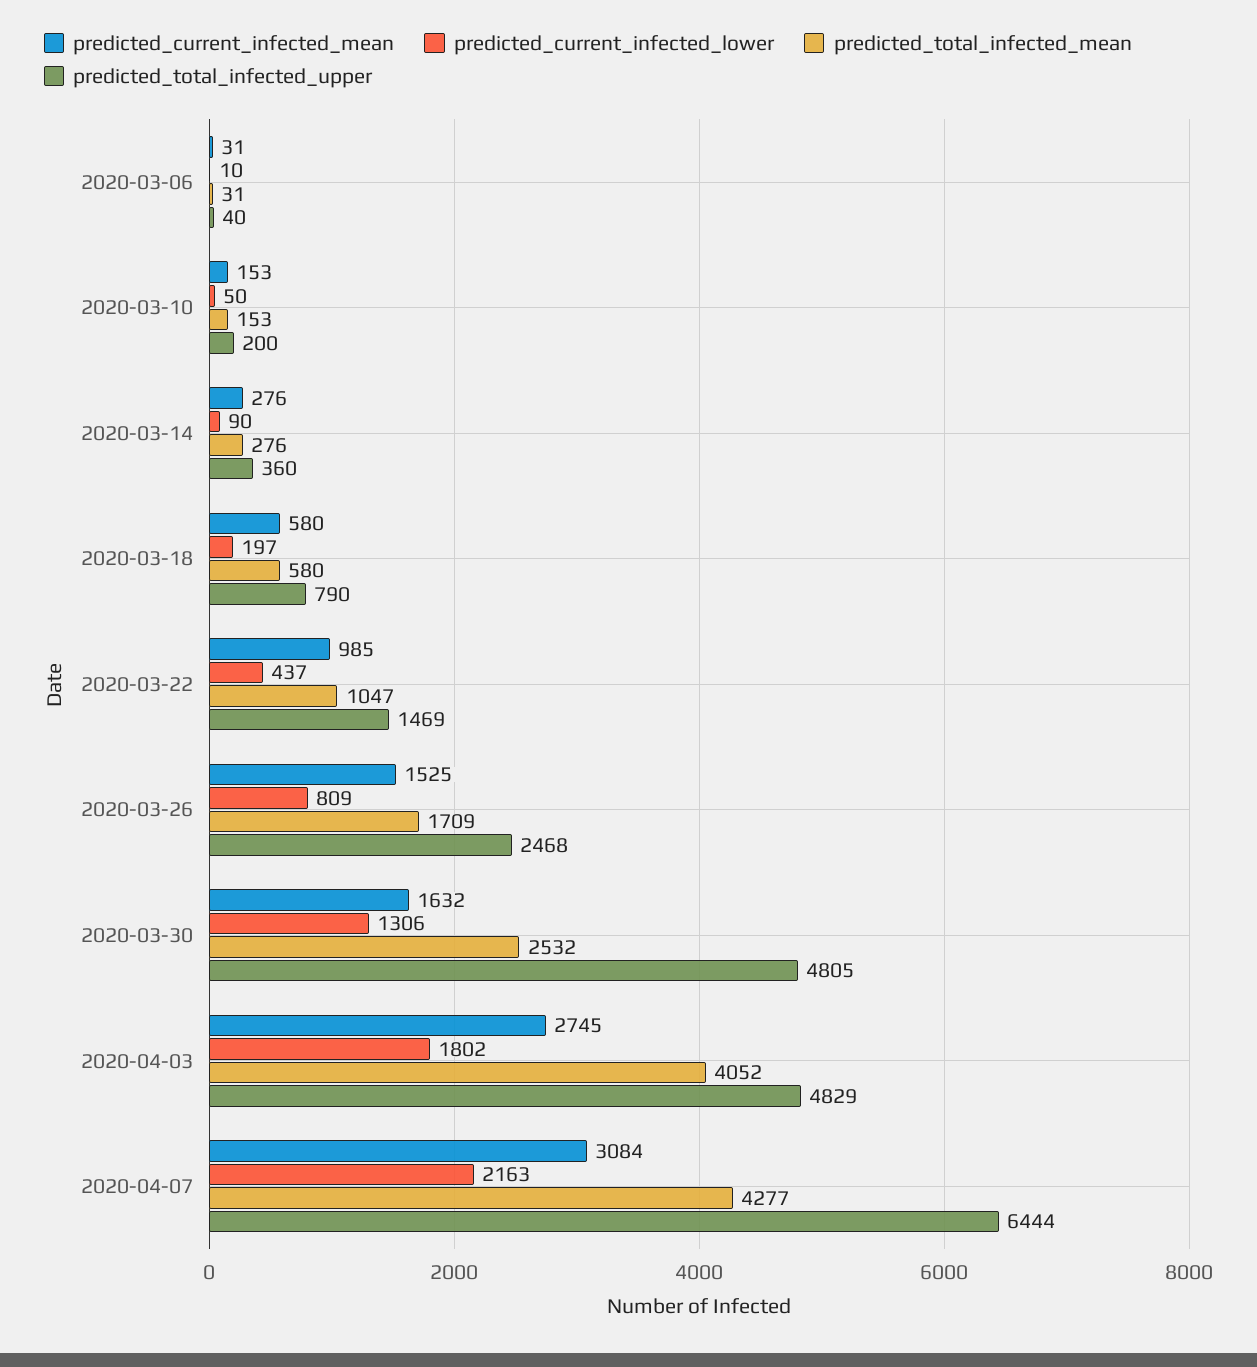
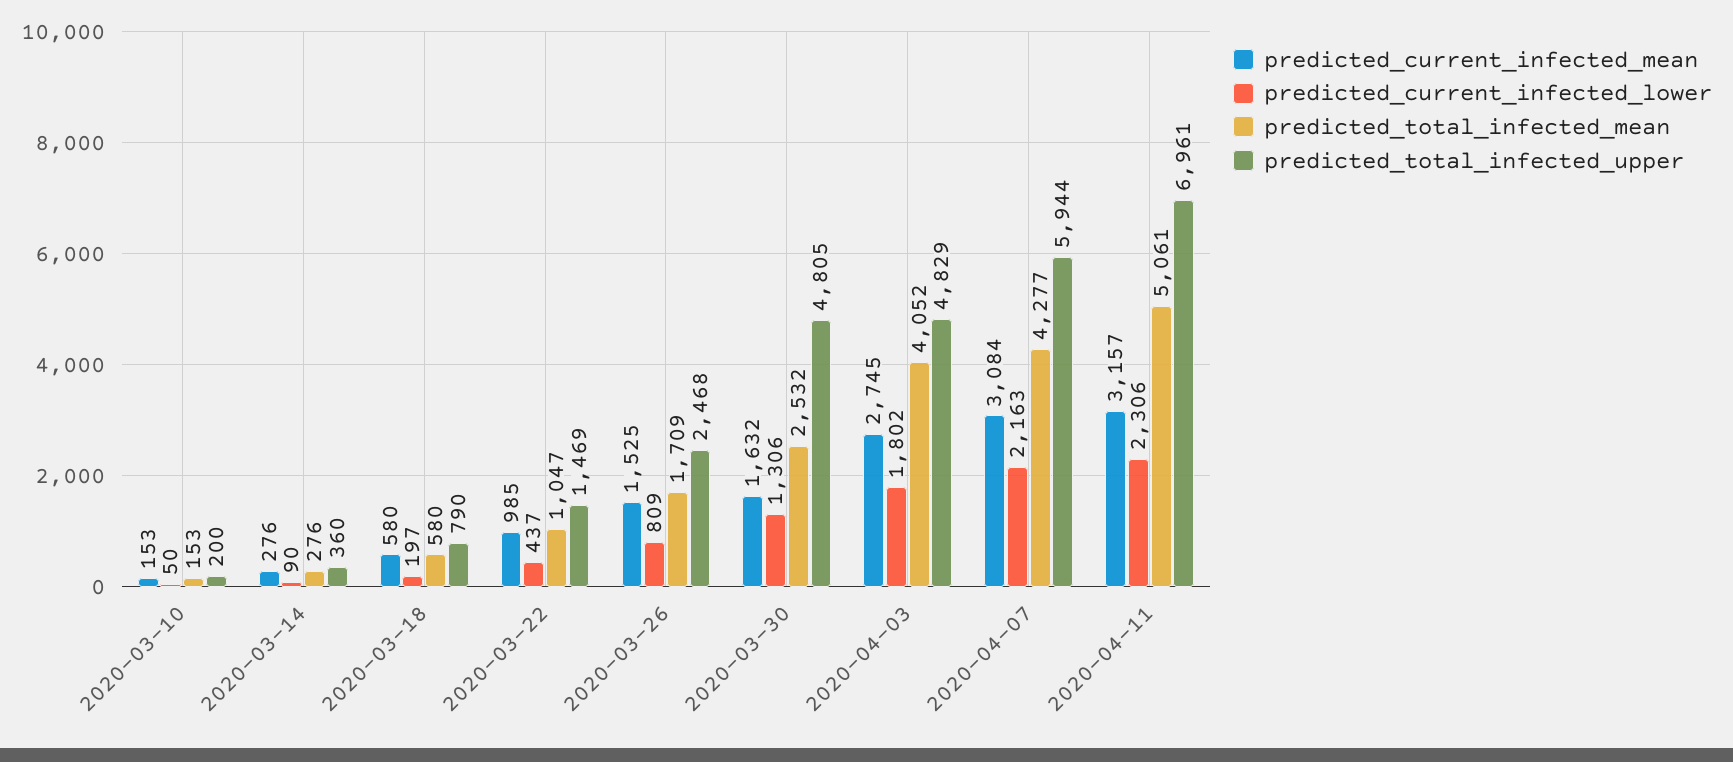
predicted_current_infected_mean, 2020-03-06: 31 -> none
predicted_current_infected_lower, 2020-03-06: 10 -> none
predicted_total_infected_mean, 2020-03-06: 31 -> none
predicted_total_infected_upper, 2020-03-06: 40 -> none
predicted_total_infected_upper, 2020-04-07: 6444 -> 5944
predicted_current_infected_mean, 2020-04-11: none -> 3157
predicted_current_infected_lower, 2020-04-11: none -> 2306
predicted_total_infected_mean, 2020-04-11: none -> 5061
predicted_total_infected_upper, 2020-04-11: none -> 6961

